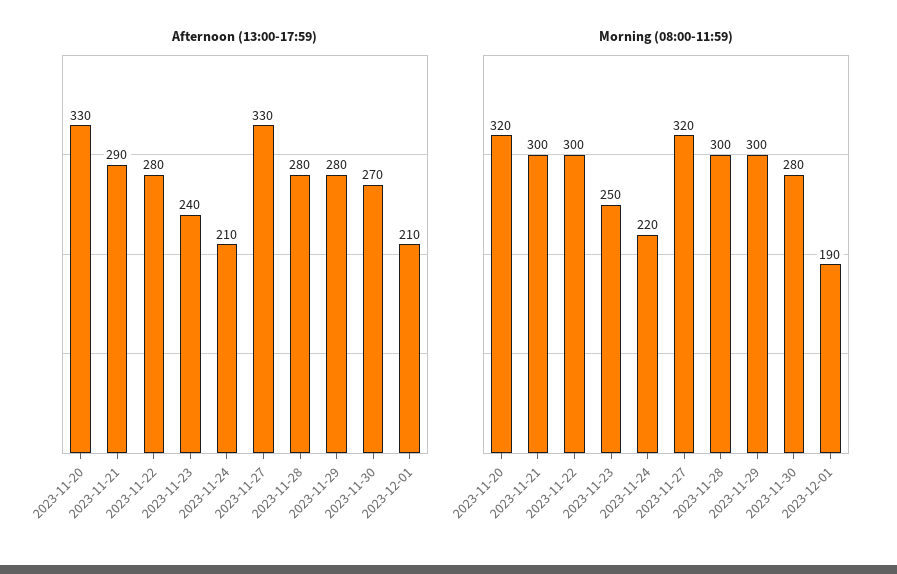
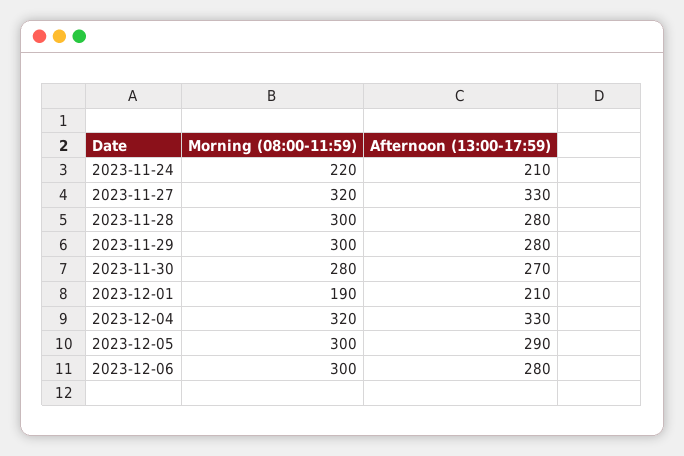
Afternoon (13:00-17:59), 2023-11-20: 330 -> none
Afternoon (13:00-17:59), 2023-11-21: 290 -> none
Afternoon (13:00-17:59), 2023-11-22: 280 -> none
Afternoon (13:00-17:59), 2023-11-23: 240 -> none
Morning (08:00-11:59), 2023-11-20: 320 -> none
Morning (08:00-11:59), 2023-11-21: 300 -> none
Morning (08:00-11:59), 2023-11-22: 300 -> none
Morning (08:00-11:59), 2023-11-23: 250 -> none
Morning (08:00-11:59), 2023-12-04: none -> 320
Afternoon (13:00-17:59), 2023-12-04: none -> 330
Morning (08:00-11:59), 2023-12-05: none -> 300
Afternoon (13:00-17:59), 2023-12-05: none -> 290
Morning (08:00-11:59), 2023-12-06: none -> 300
Afternoon (13:00-17:59), 2023-12-06: none -> 280

